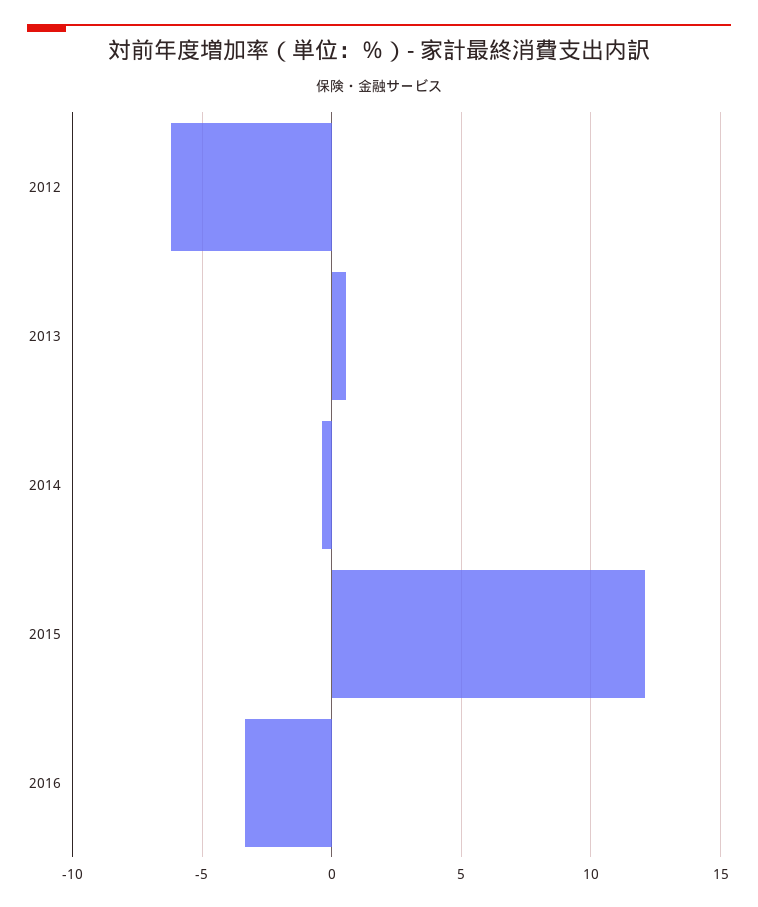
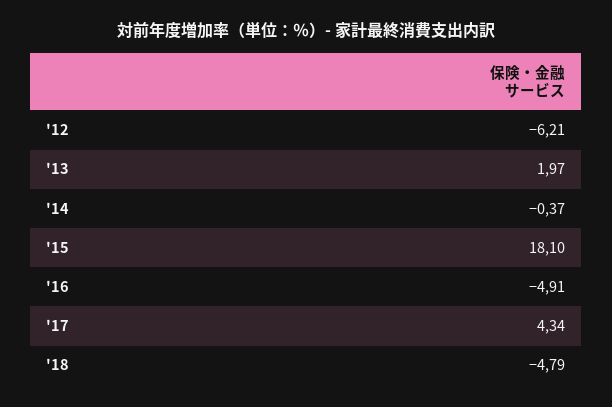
2013: 0.5 -> 1.97
2015: 12 -> 18.1
2016: -3.5 -> -4.91
'17: none -> 4.34
'18: none -> -4.79

